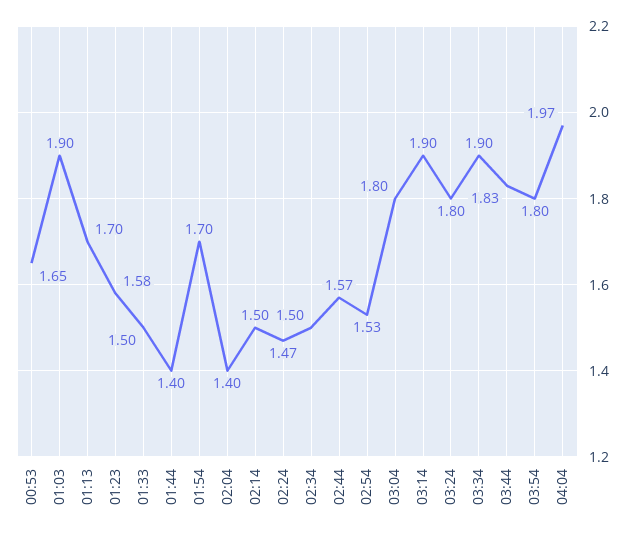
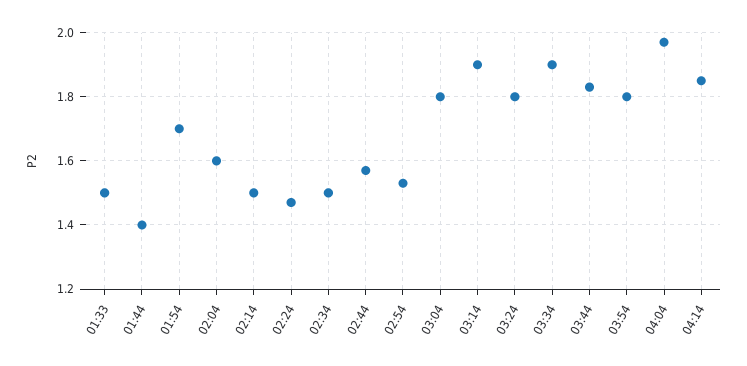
00:53: 1.65 -> none
01:03: 1.9 -> none
01:13: 1.7 -> none
01:23: 1.58 -> none
02:04: 1.4 -> 1.6
04:14: none -> 1.85

